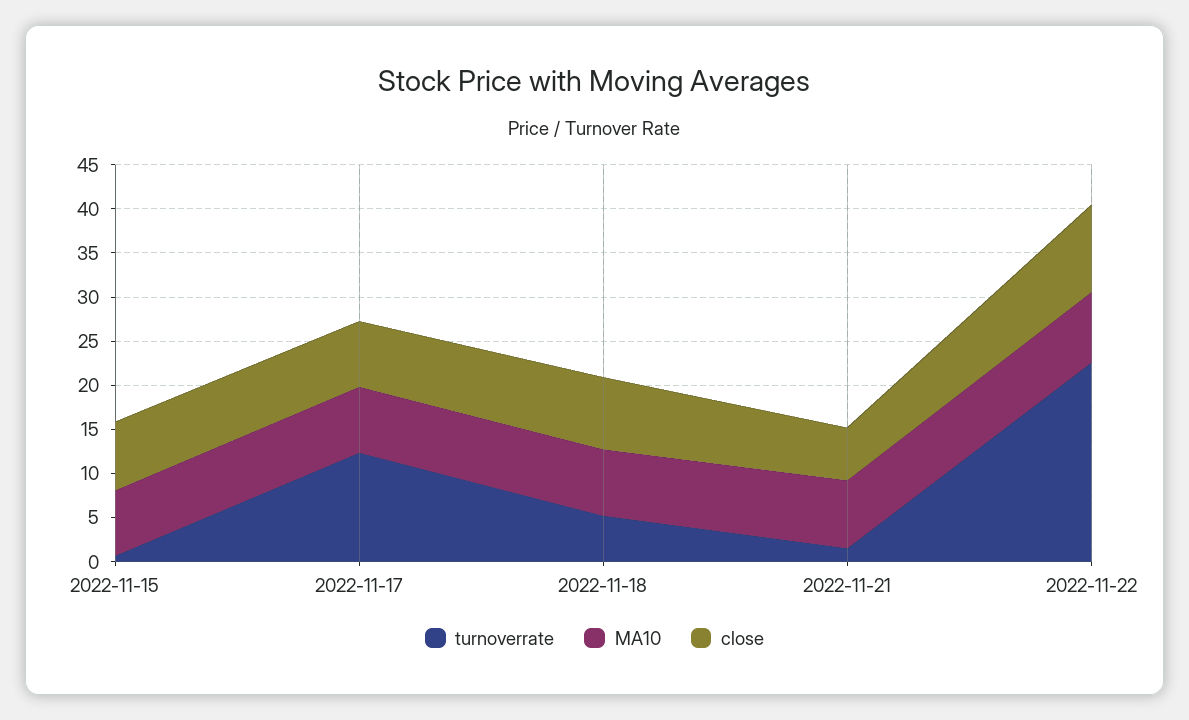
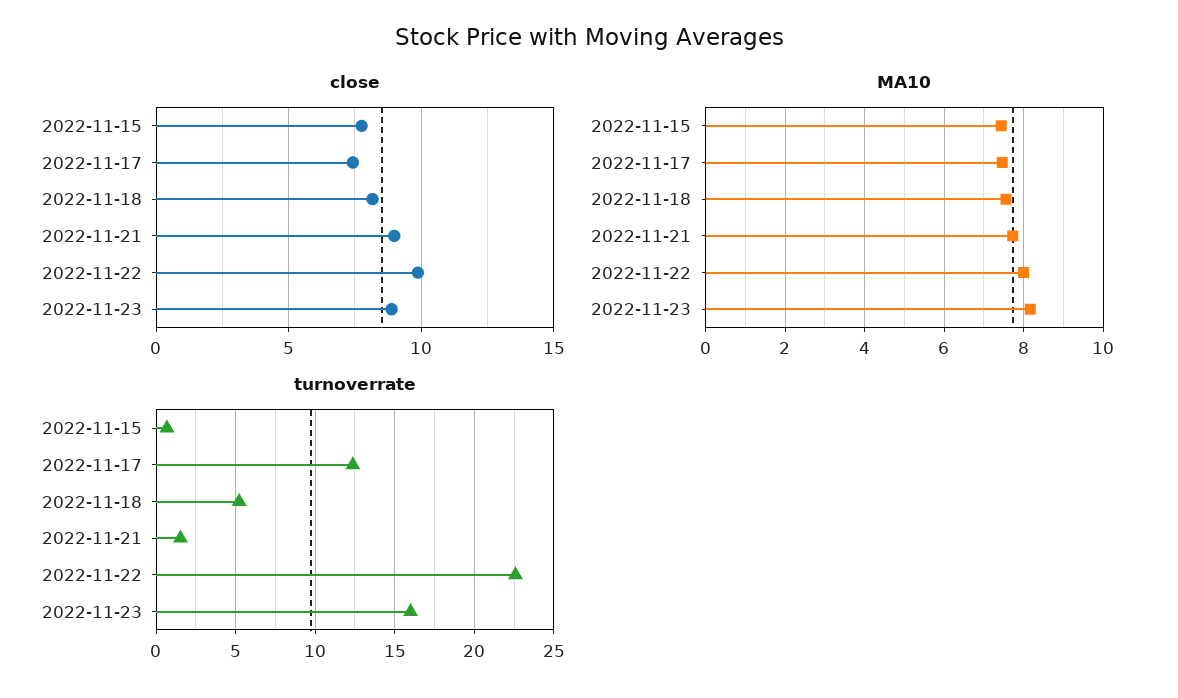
close, 2022-11-21: 6 -> 9
close, 2022-11-23: none -> 9
MA10, 2022-11-23: none -> 8.2
turnoverrate, 2022-11-23: none -> 16

